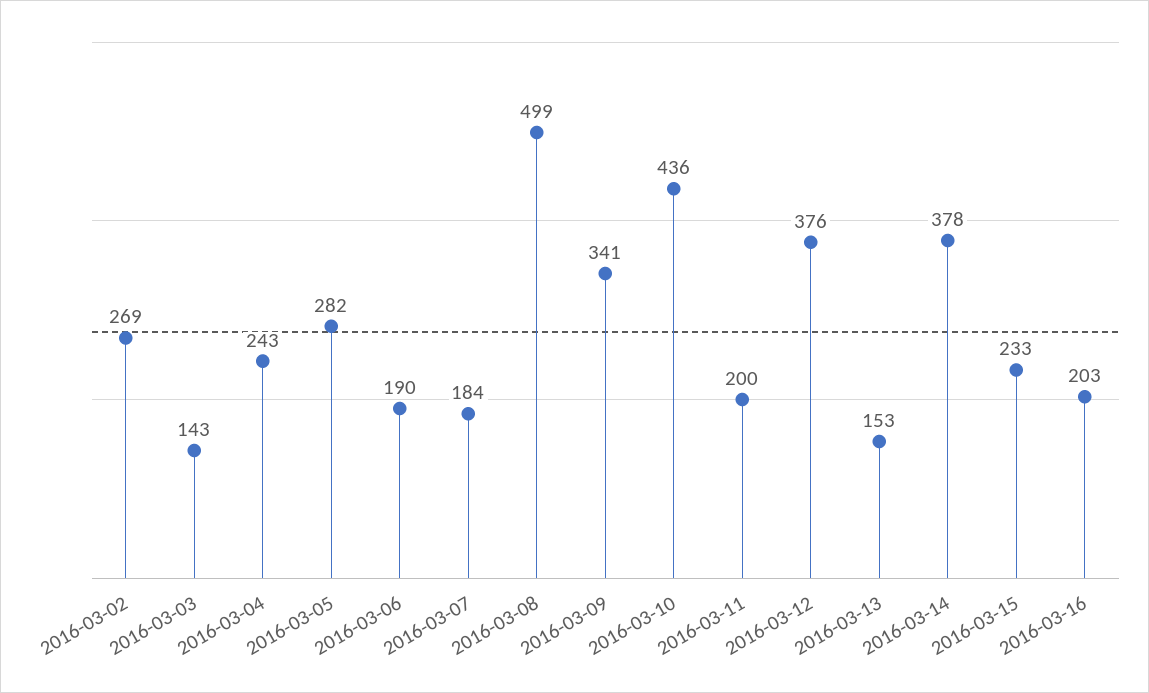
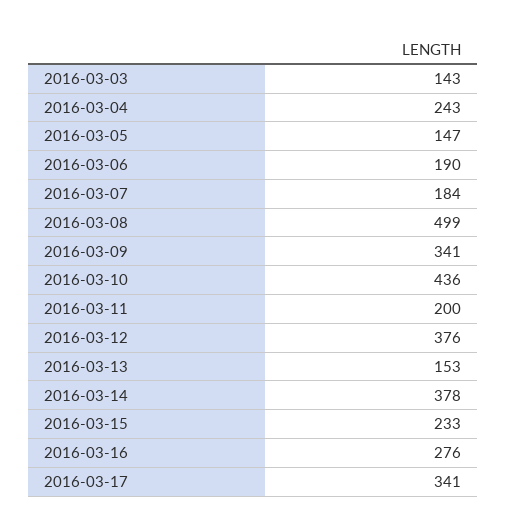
2016-03-02: 269 -> none
2016-03-05: 282 -> 147
2016-03-16: 203 -> 276
2016-03-17: none -> 341

